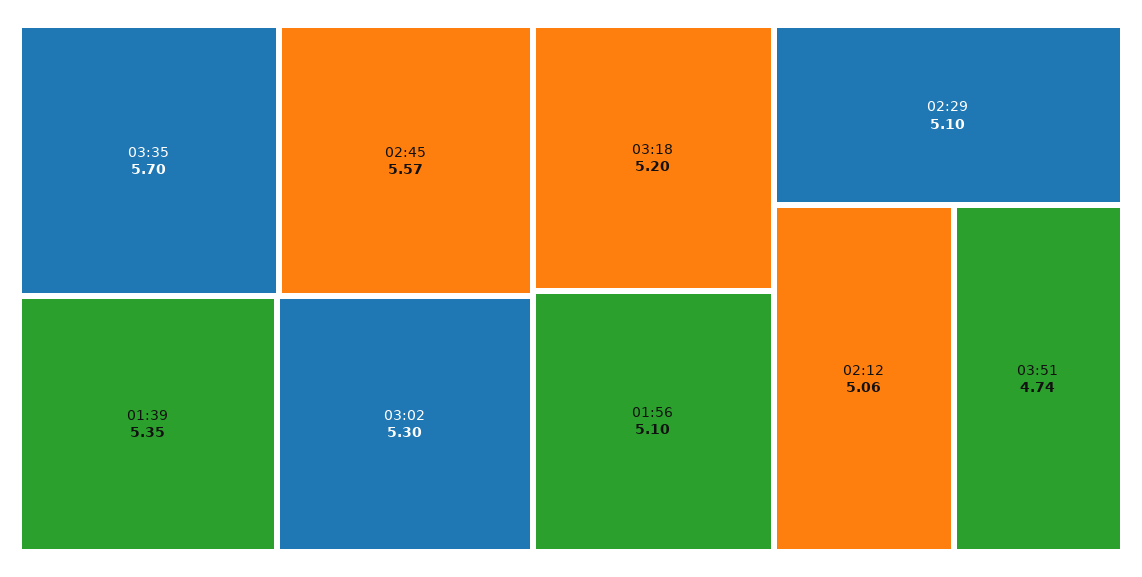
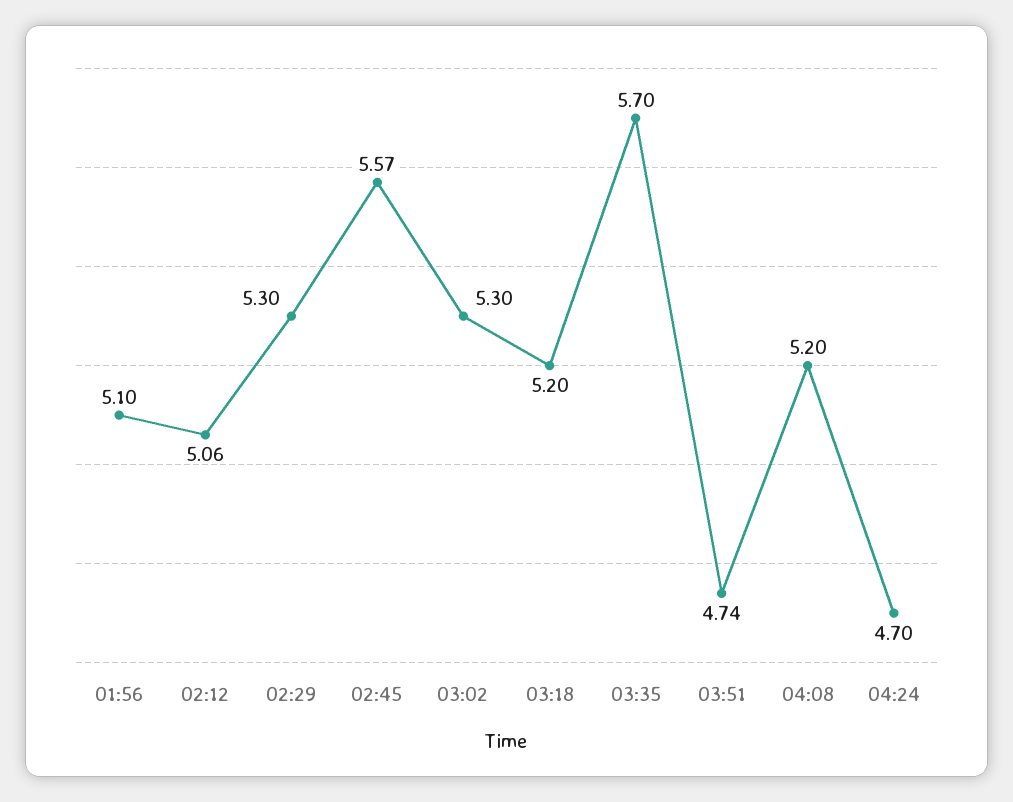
01:39: 5.35 -> none
02:29: 5.1 -> 5.3
04:08: none -> 5.2
04:24: none -> 4.7

